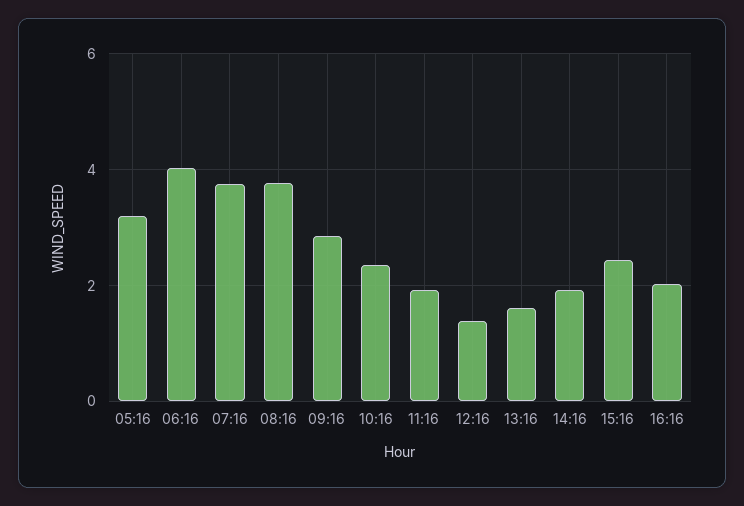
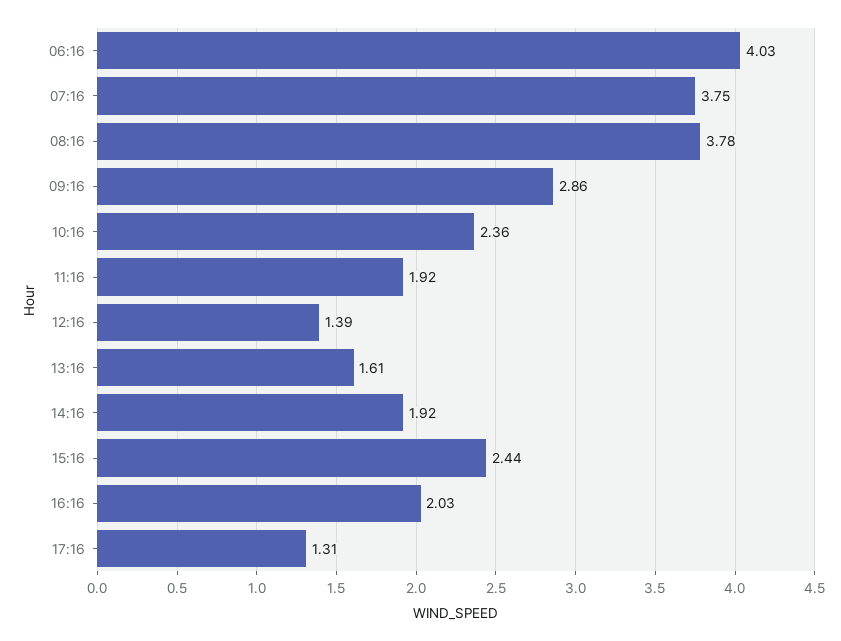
05:16: 3.2 -> none
17:16: none -> 1.31

